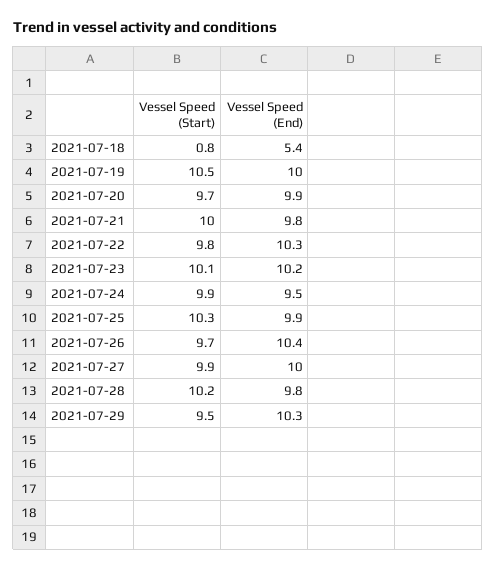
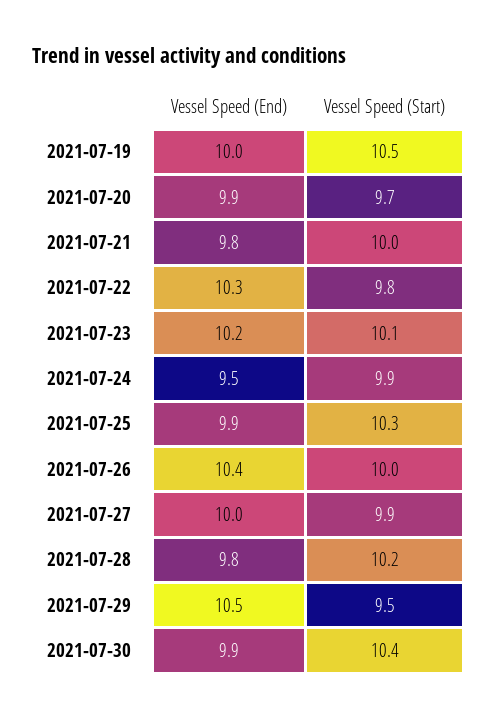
Vessel Speed (Start), 2021-07-18: 0.8 -> none
Vessel Speed (End), 2021-07-18: 5.4 -> none
Vessel Speed (Start), 2021-07-26: 9.7 -> 10
Vessel Speed (End), 2021-07-29: 10.3 -> 10.5
Vessel Speed (End), 2021-07-30: none -> 9.9
Vessel Speed (Start), 2021-07-30: none -> 10.4

